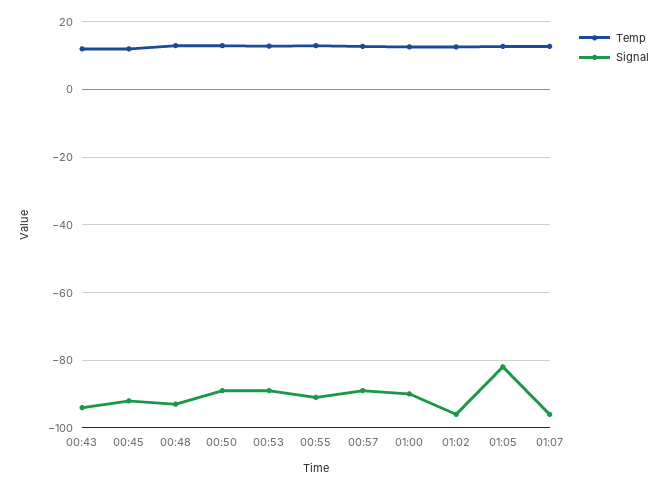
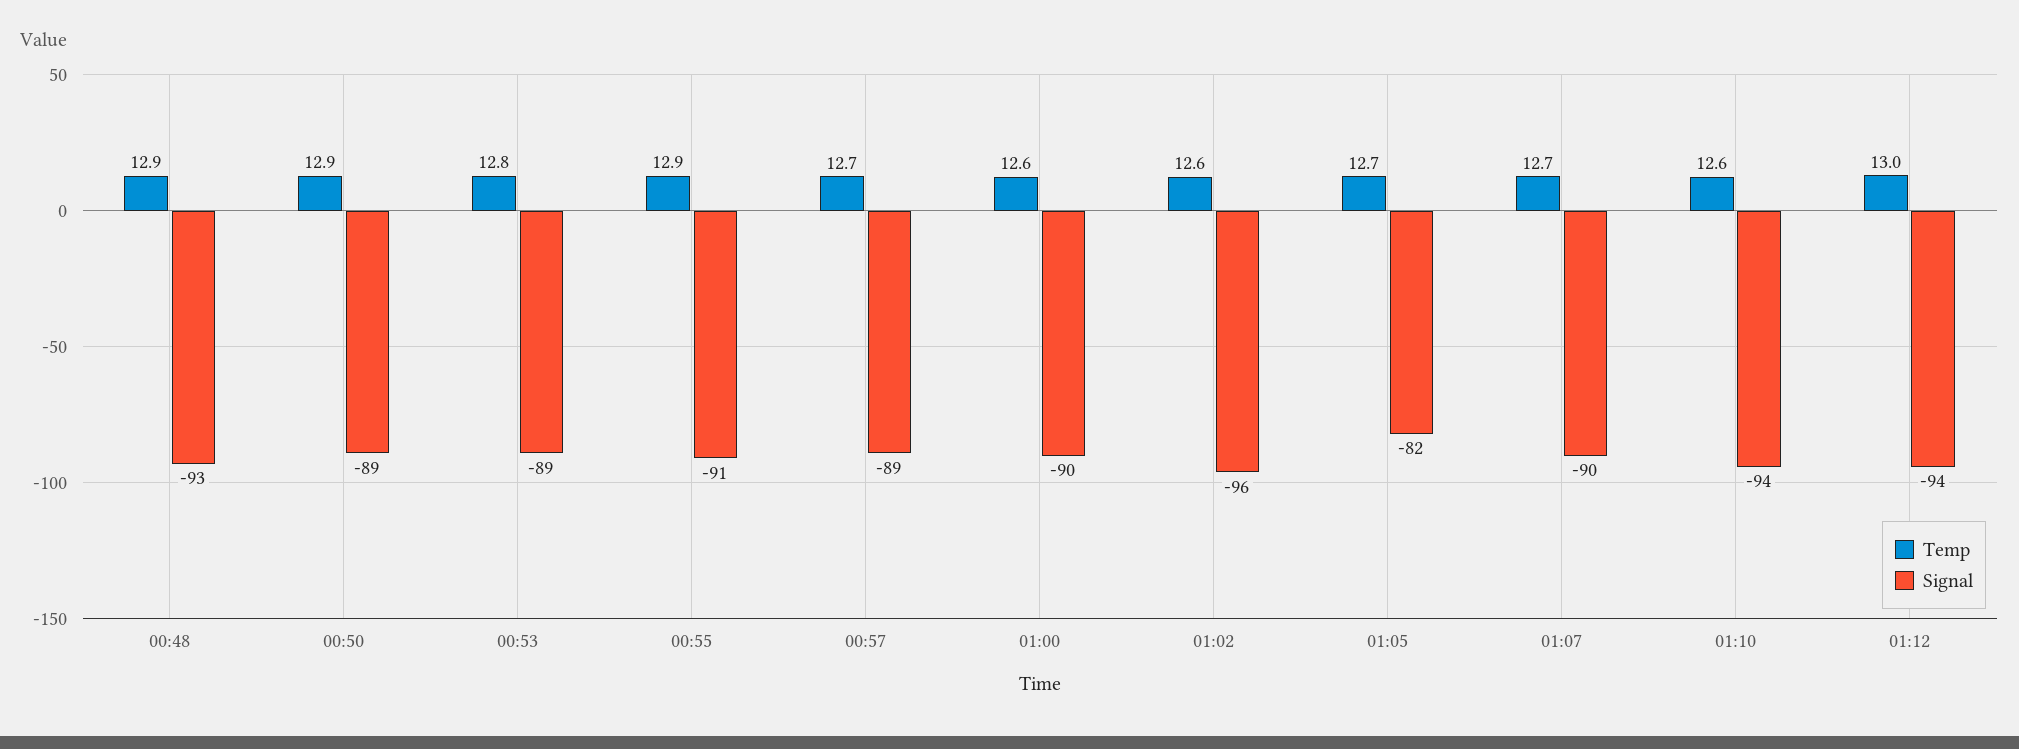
Temp, 00:43: 12 -> none
Signal, 00:43: -94 -> none
Temp, 00:45: 12 -> none
Signal, 00:45: -92 -> none
Signal, 01:07: -96 -> -90
Temp, 01:10: none -> 12.6
Signal, 01:10: none -> -94
Temp, 01:12: none -> 13
Signal, 01:12: none -> -94

